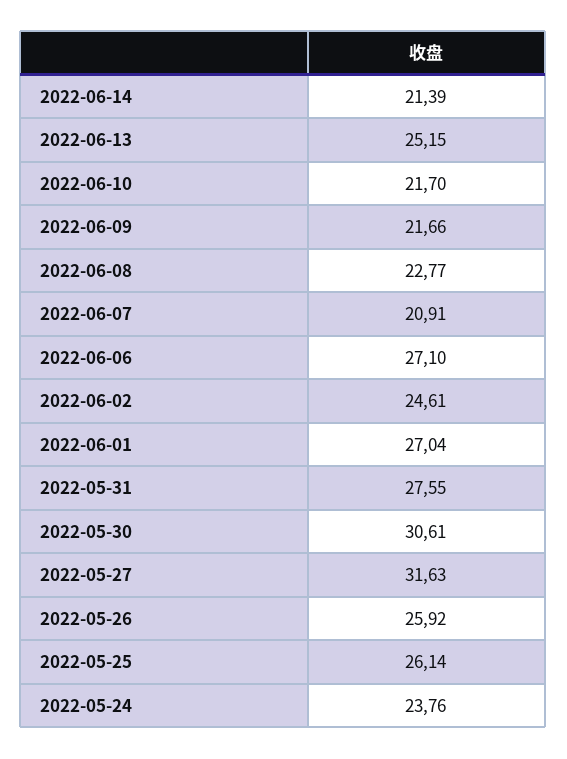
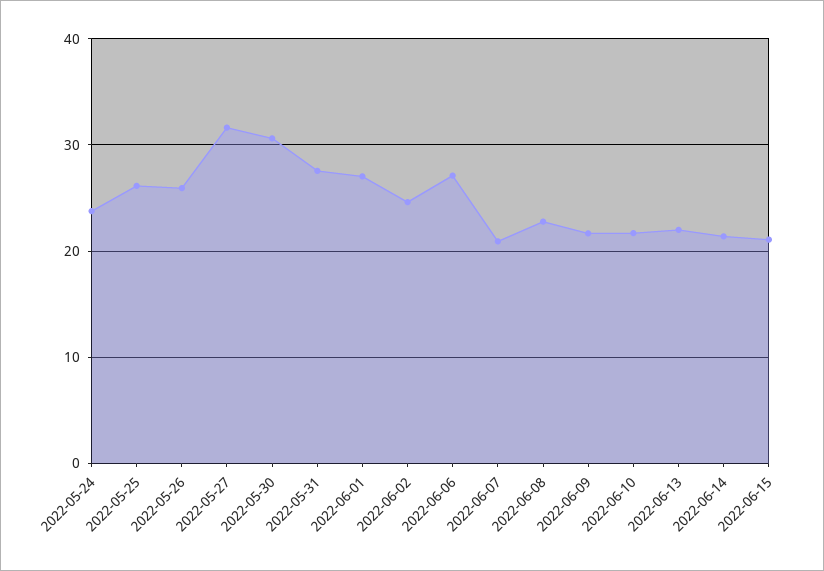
2022-06-13: 25.15 -> 22
2022-06-15: none -> 21

